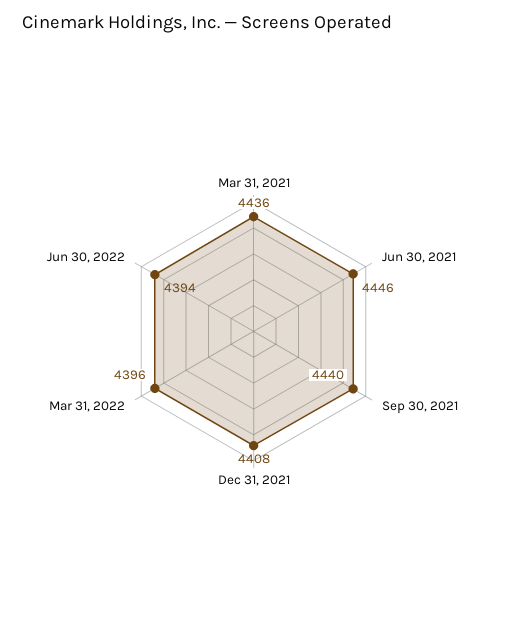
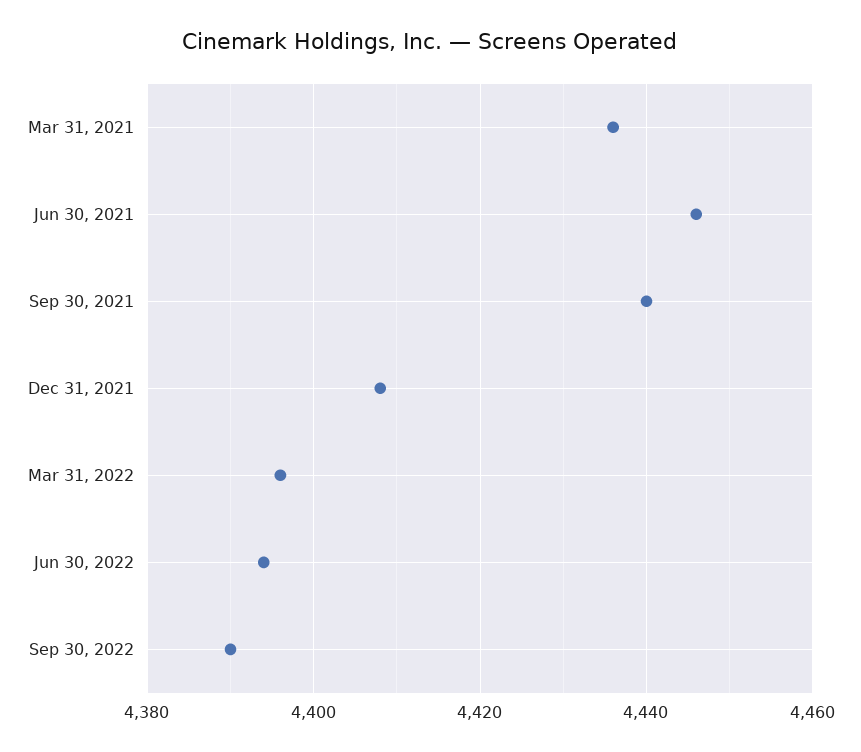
Sep 30, 2022: none -> 4390

